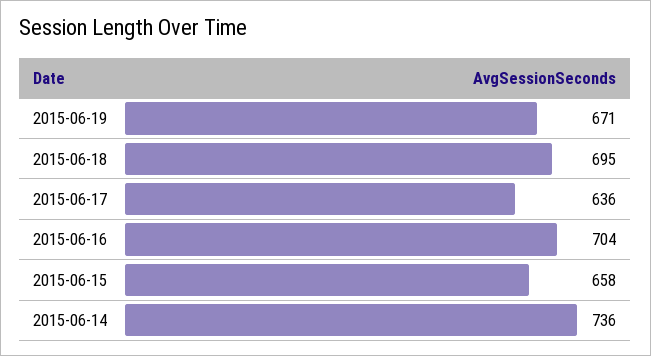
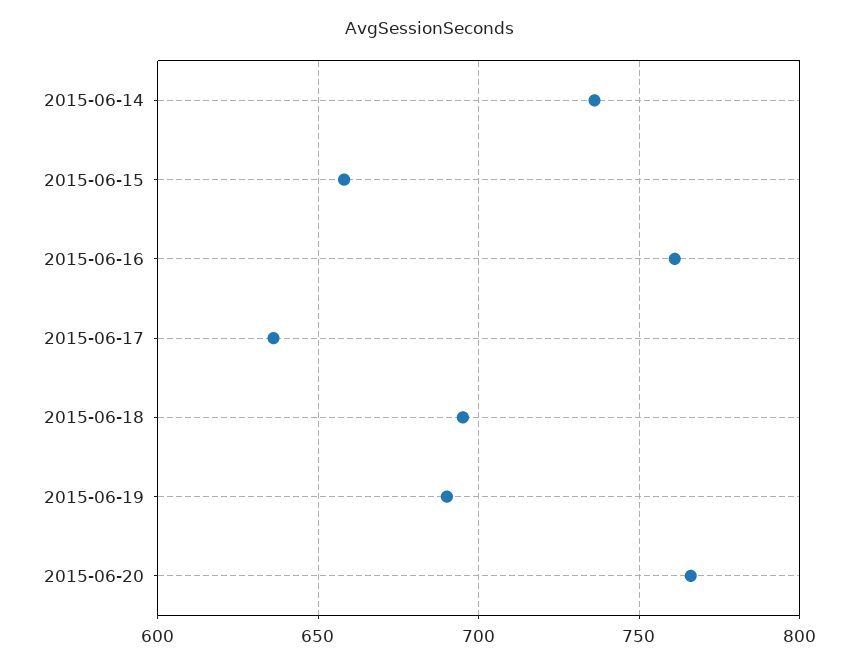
2015-06-19: 671 -> 690
2015-06-16: 704 -> 760
2015-06-20: none -> 765

